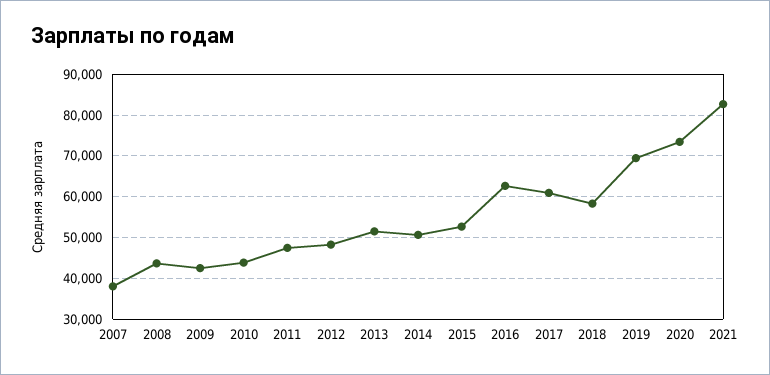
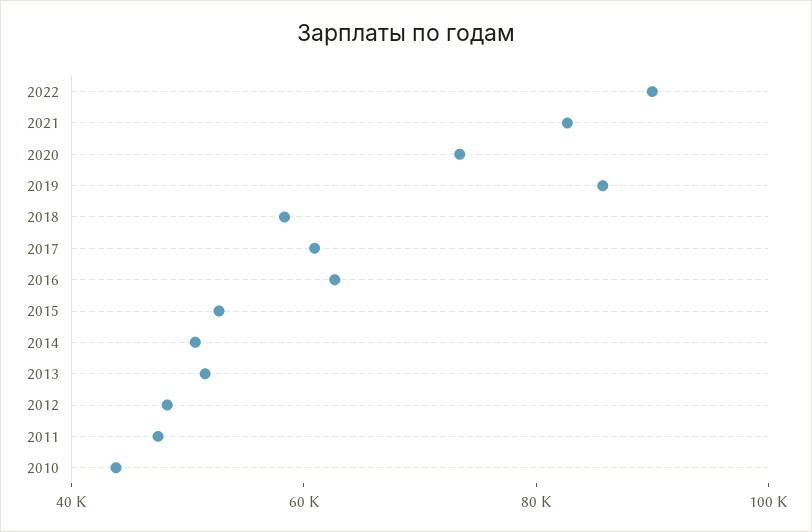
2007: 38000 -> none
2008: 44000 -> none
2009: 42000 -> none
2019: 70000 -> 85000
2022: none -> 90000

